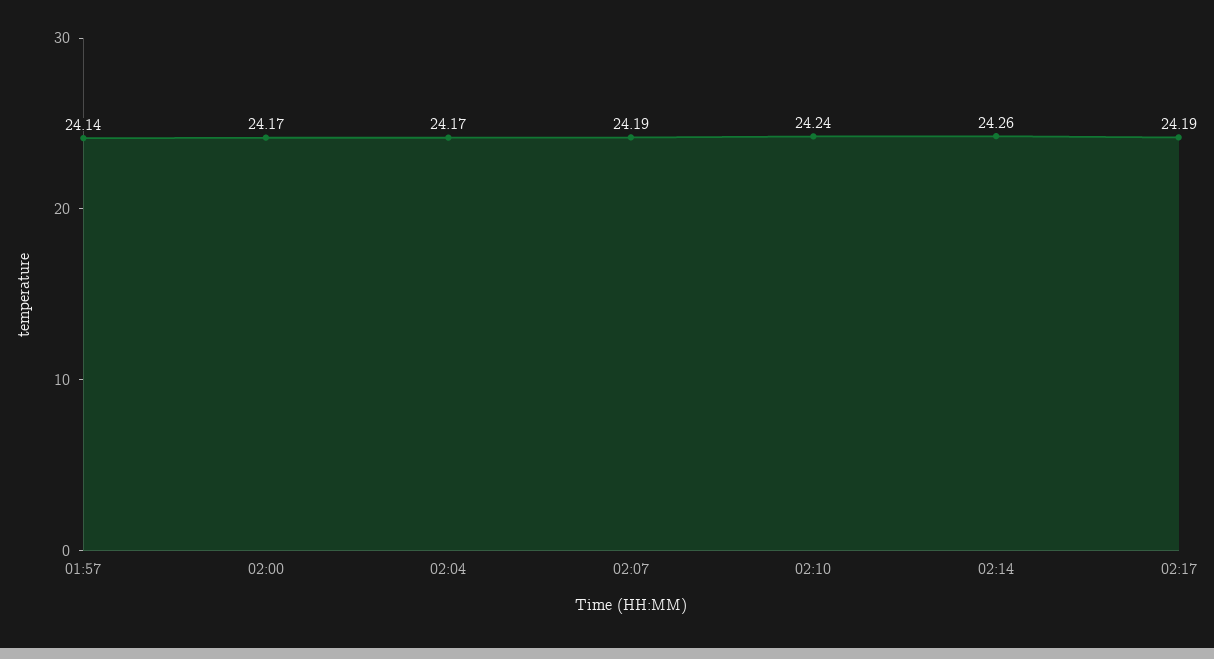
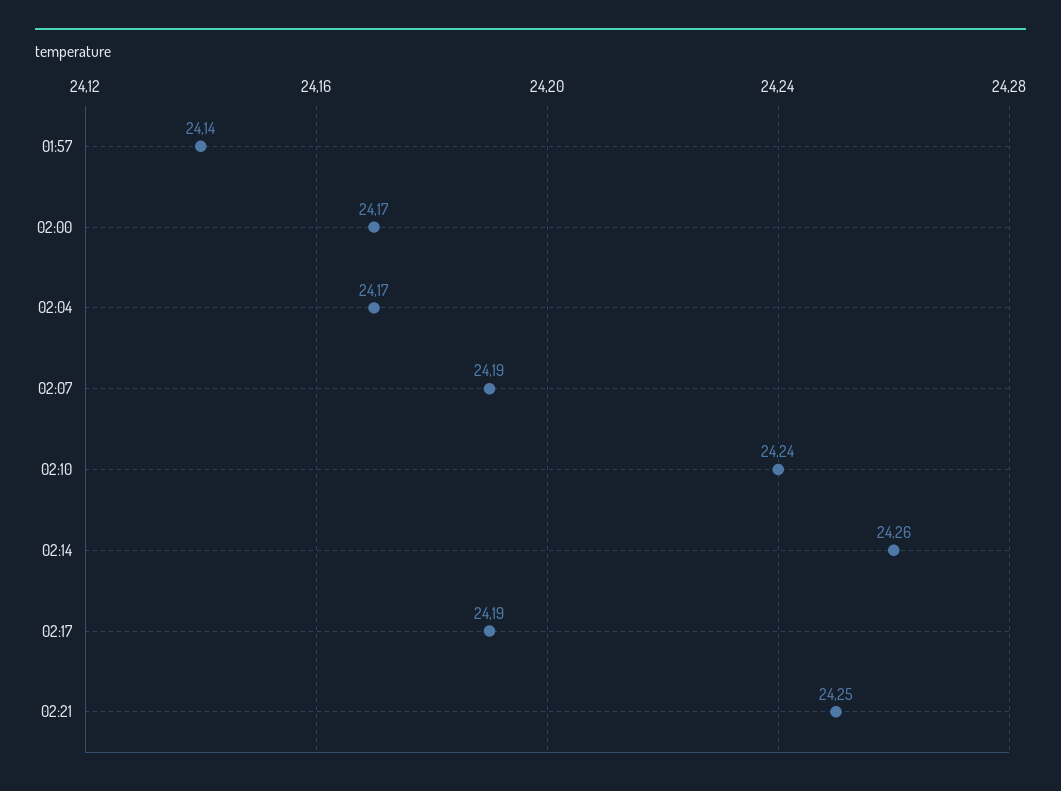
02:21: none -> 24.25

